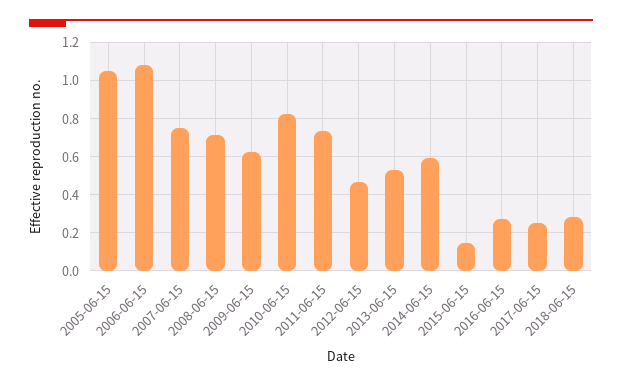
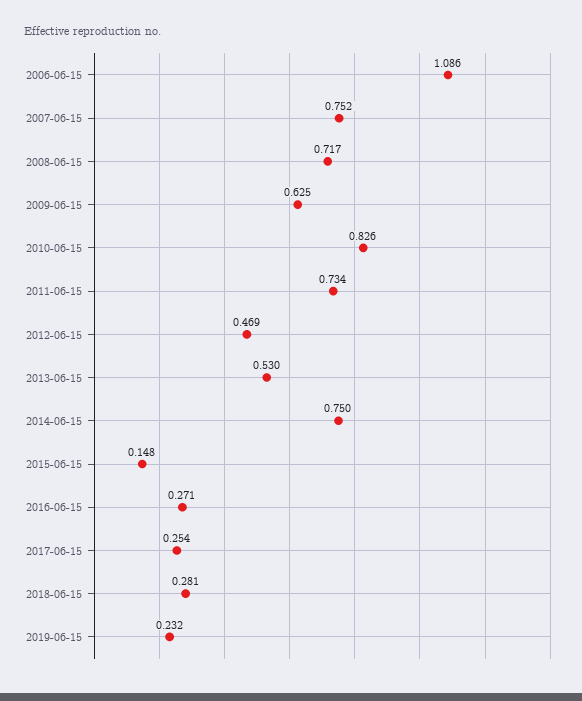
2005-06-15: 1.05 -> none
2014-06-15: 0.6 -> 0.75
2019-06-15: none -> 0.232

